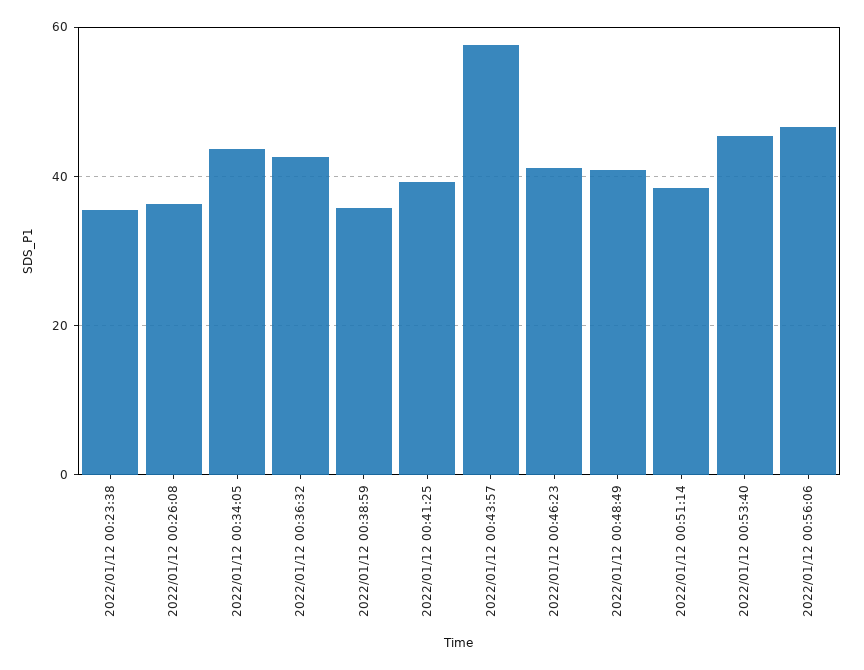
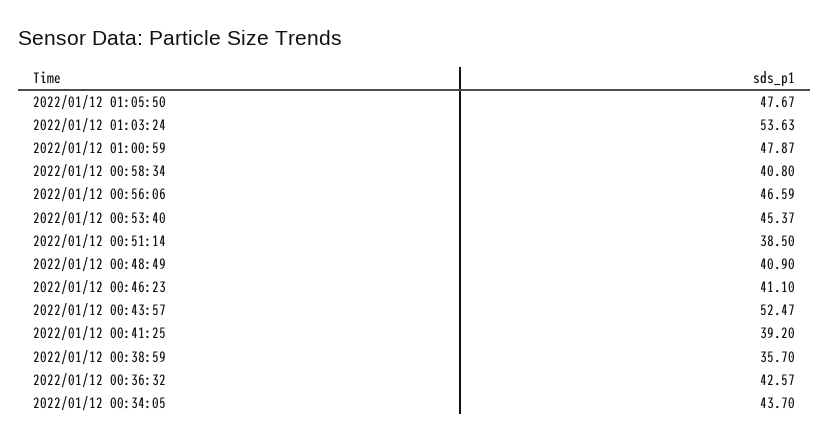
2022/01/12 00:23:38: 36 -> none
2022/01/12 00:26:08: 36 -> none
2022/01/12 00:43:57: 58 -> 52.47
2022/01/12 01:05:50: none -> 47.67
2022/01/12 01:03:24: none -> 53.63
2022/01/12 01:00:59: none -> 47.87
2022/01/12 00:58:34: none -> 40.8

